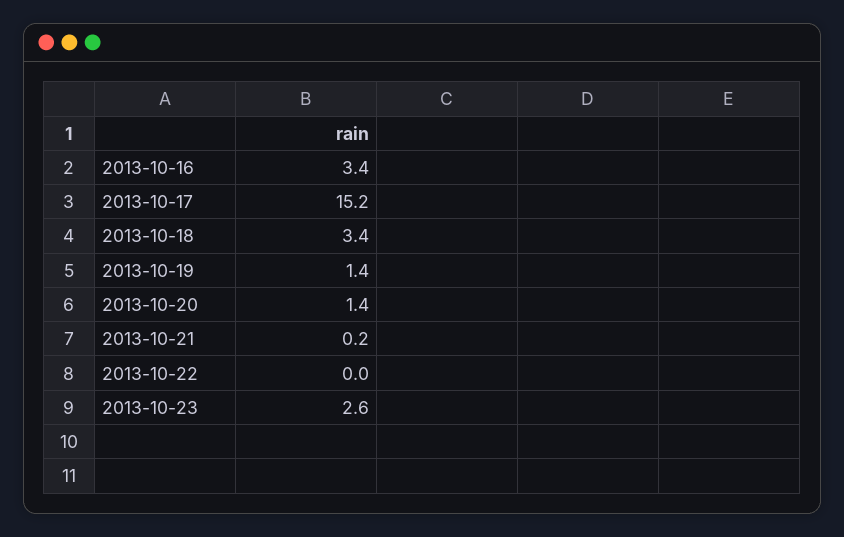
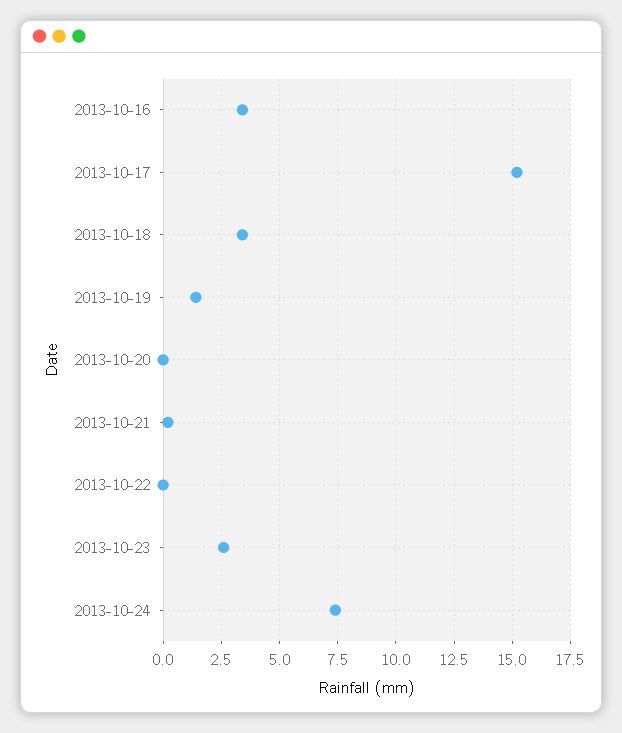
2013-10-20: 1.4 -> 0
2013-10-24: none -> 7.5

